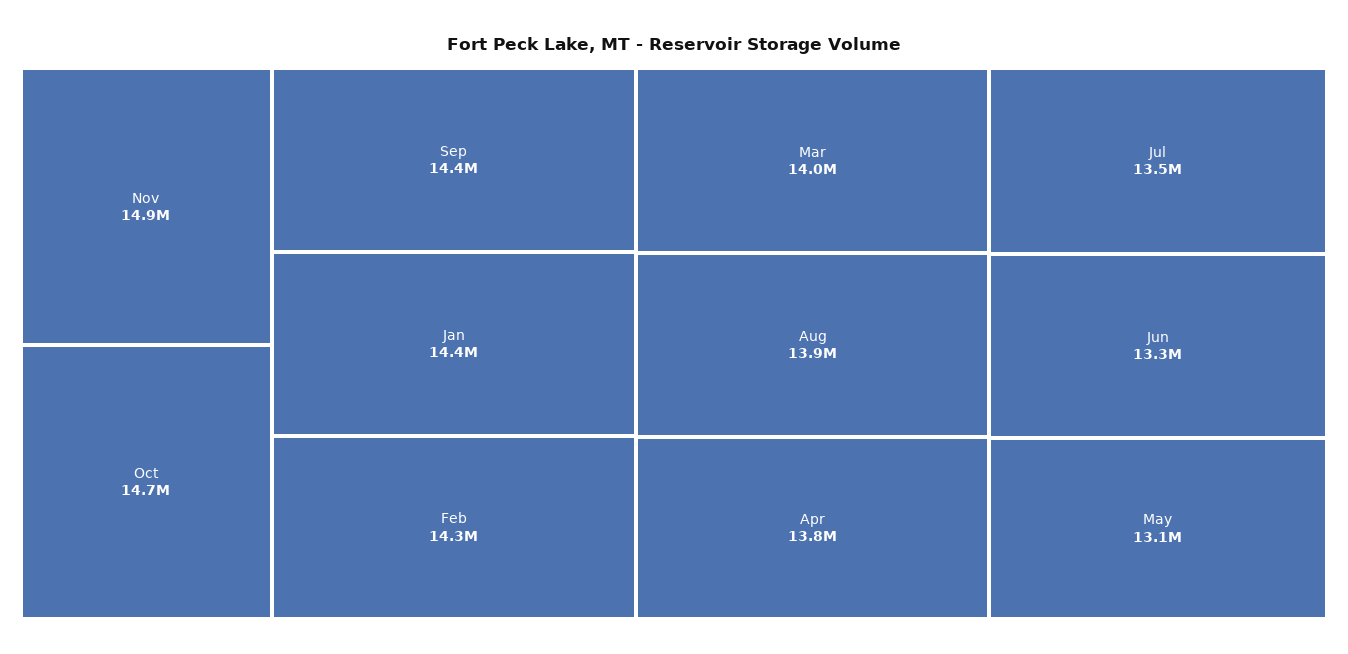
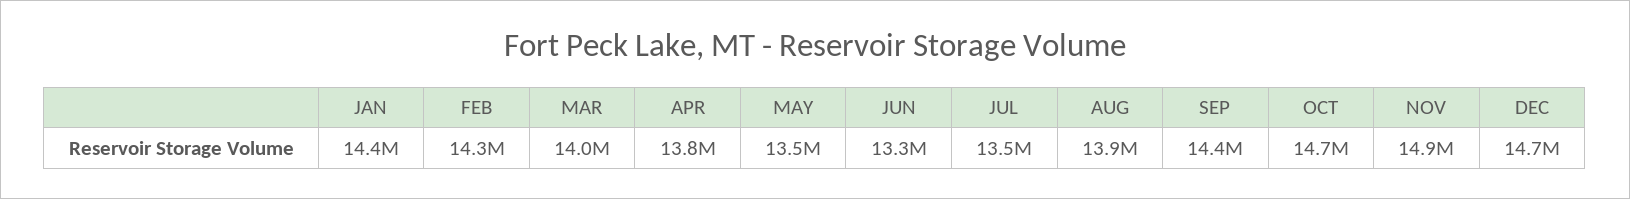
May: 13100000 -> 13500000
DEC: none -> 14700000

